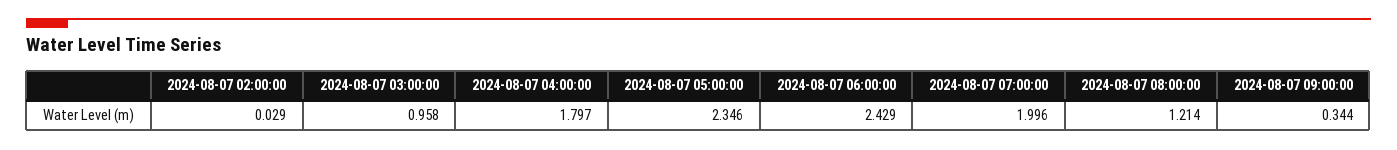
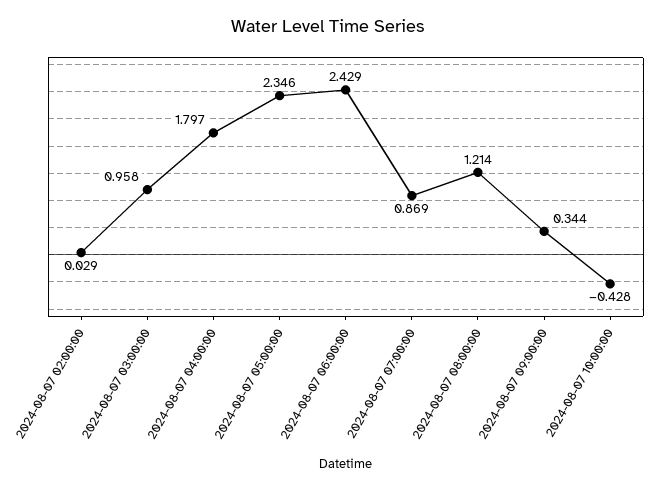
2024-08-07 07:00:00: 1.996 -> 0.869
2024-08-07 10:00:00: none -> -0.428

